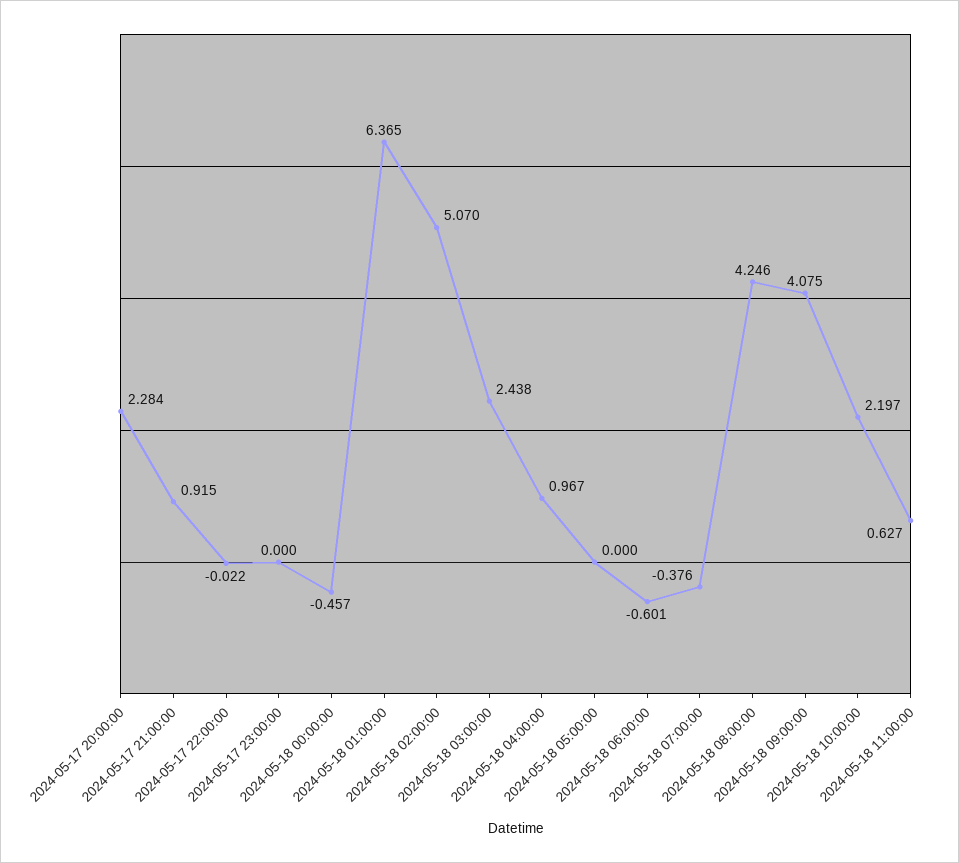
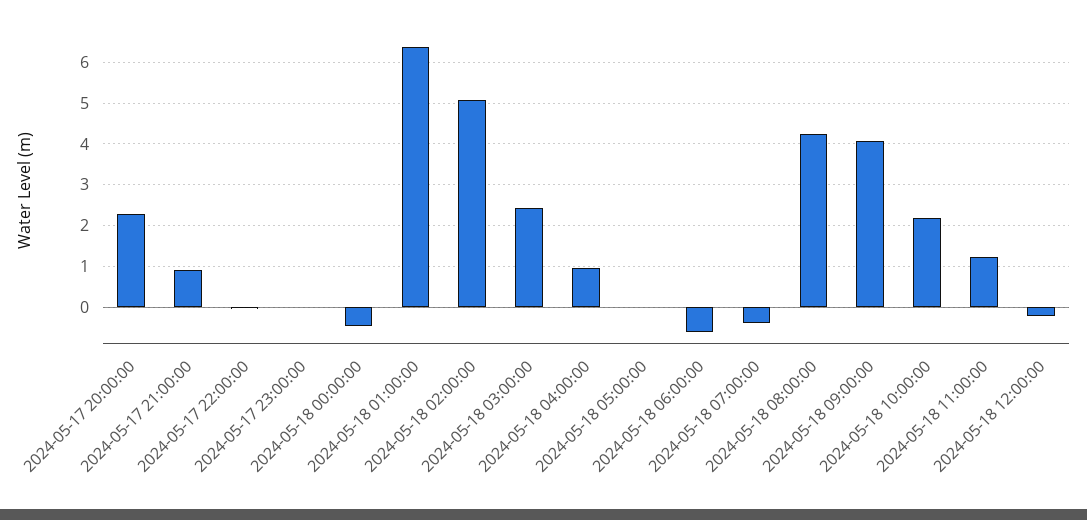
2024-05-18 11:00:00: 0.627 -> 1.2
2024-05-18 12:00:00: none -> -0.2

